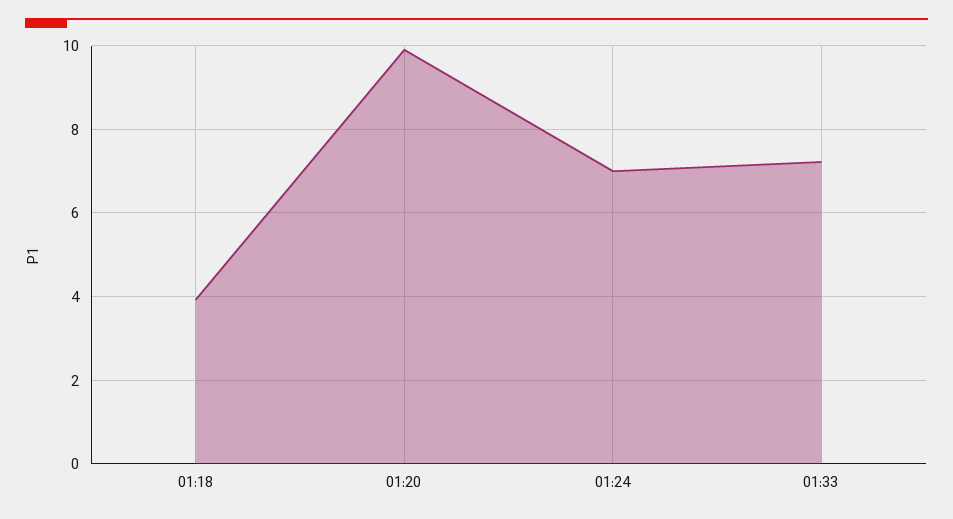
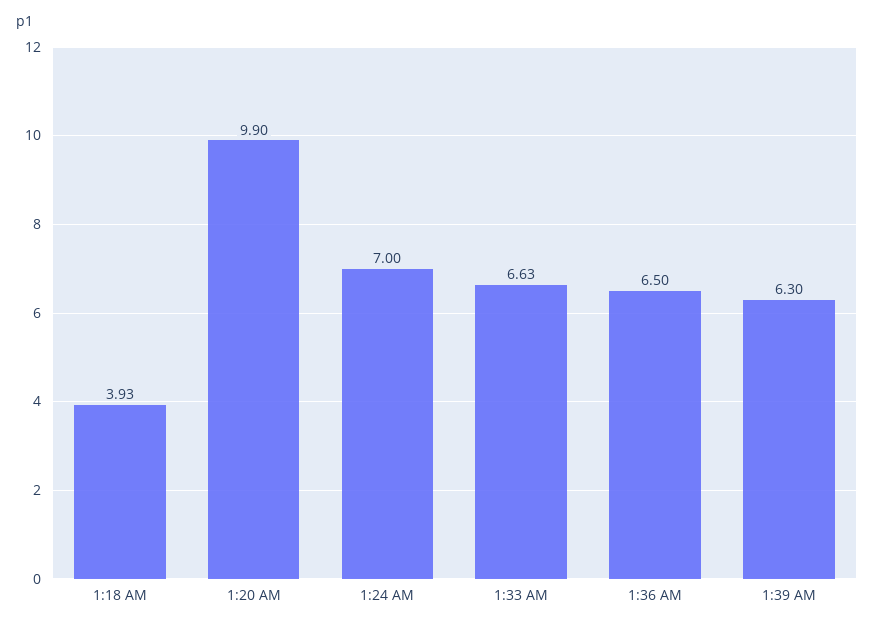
01:33: 7.2 -> 6.63
1:36 AM: none -> 6.5
1:39 AM: none -> 6.3

